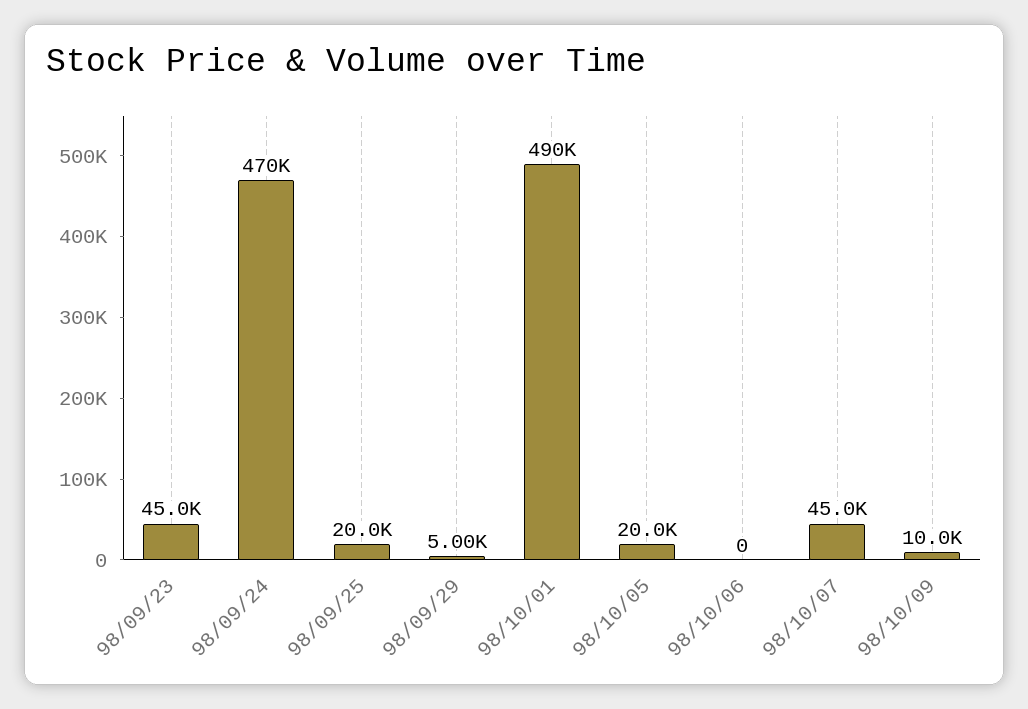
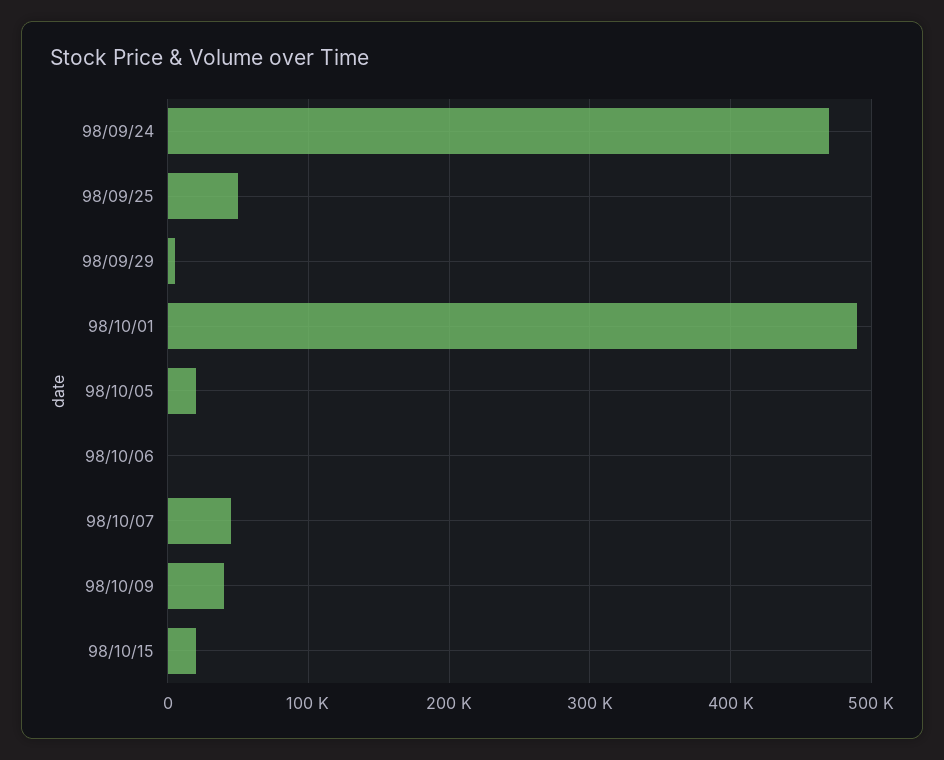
98/09/23: 45000 -> none
98/09/25: 20000 -> 50000
98/10/09: 10000 -> 40000
98/10/15: none -> 20000

